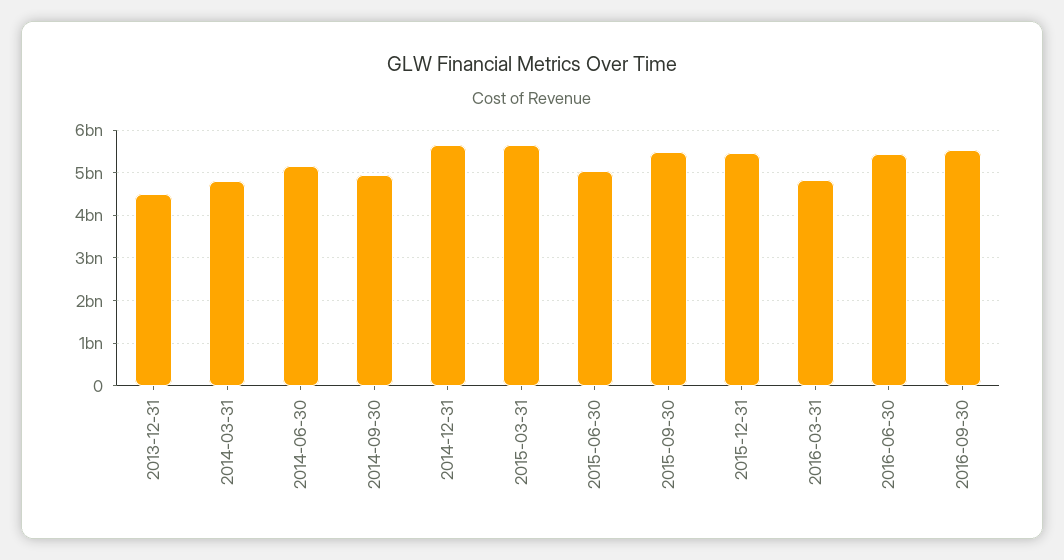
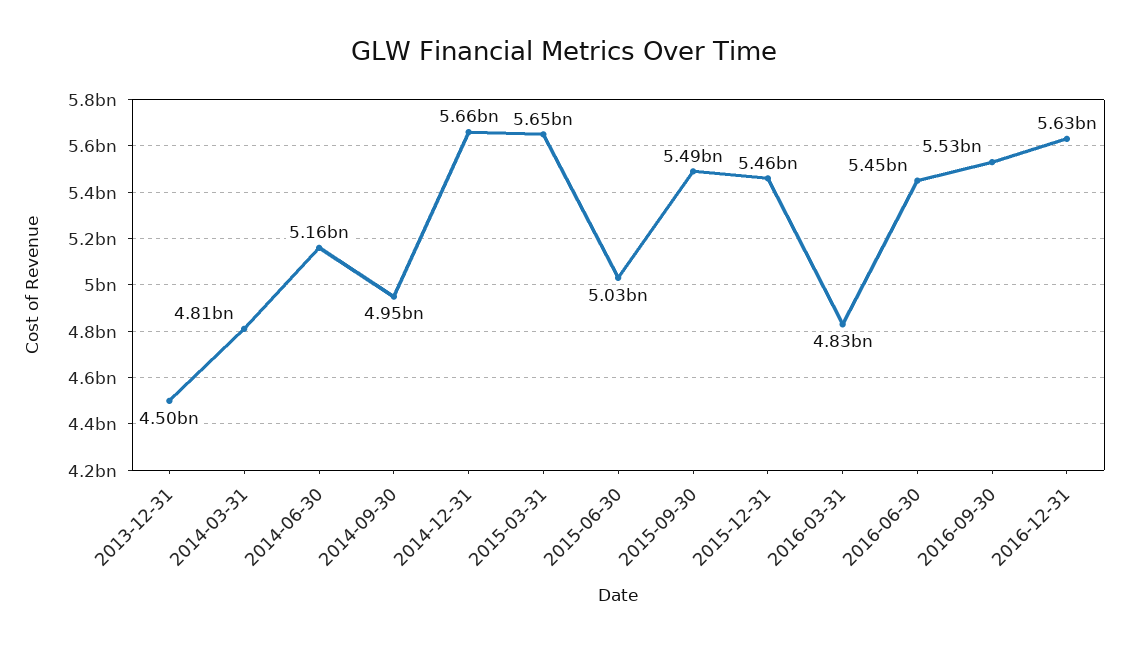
2016-12-31: none -> 5630000000

